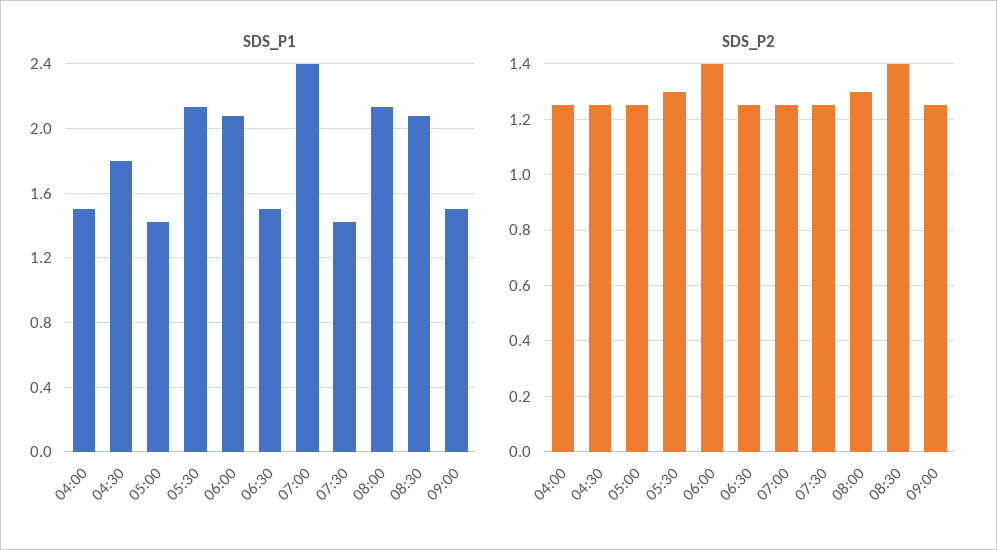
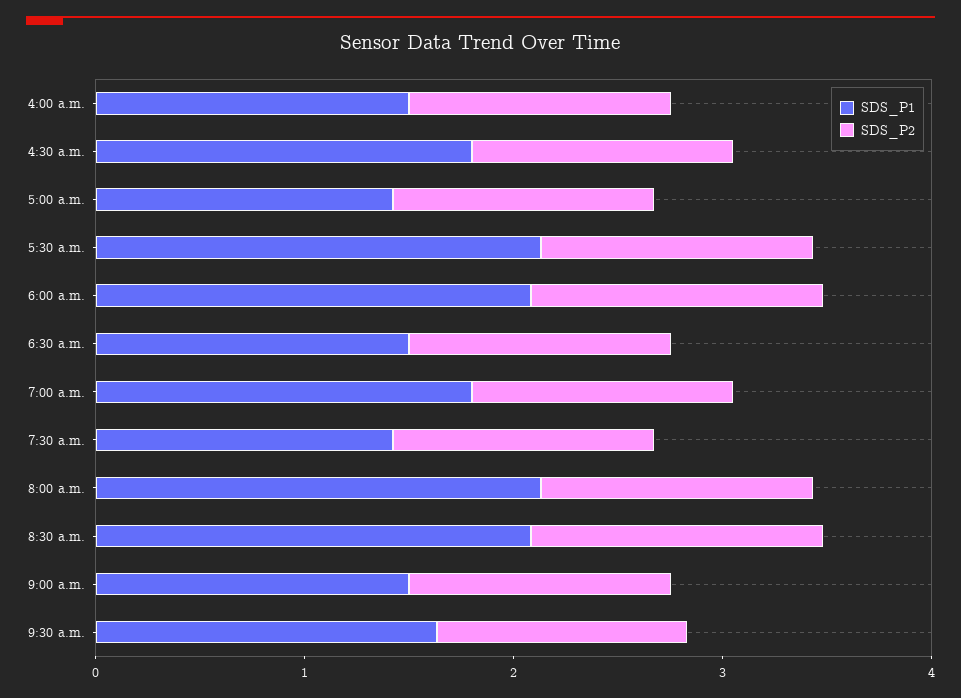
SDS_P1, 07:00: 2.4 -> 1.8
SDS_P1, 9:30 a.m.: none -> 1.6
SDS_P2, 9:30 a.m.: none -> 1.2

